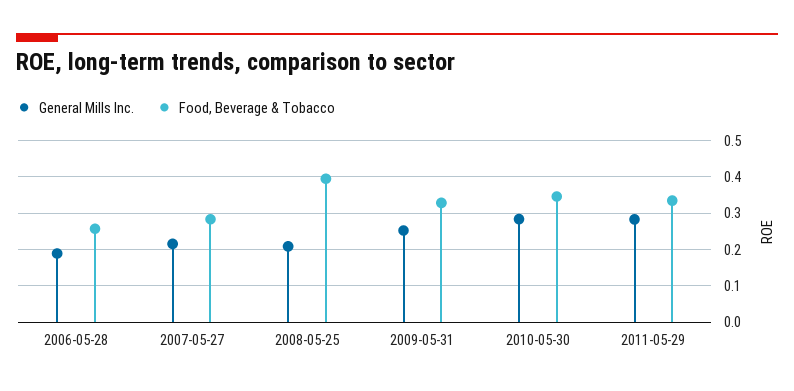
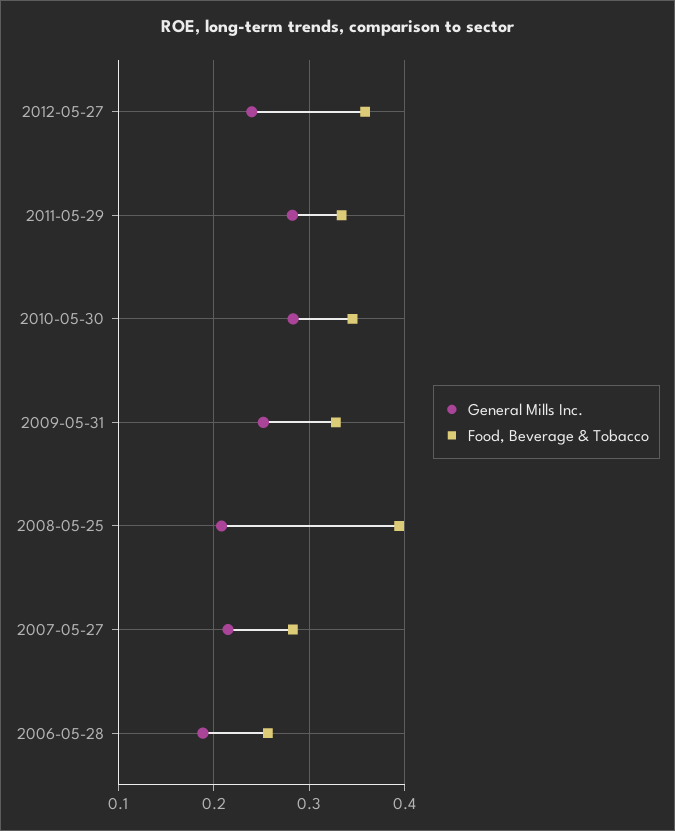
General Mills Inc., 2012-05-27: none -> 0.24
Food, Beverage & Tobacco, 2012-05-27: none -> 0.36

